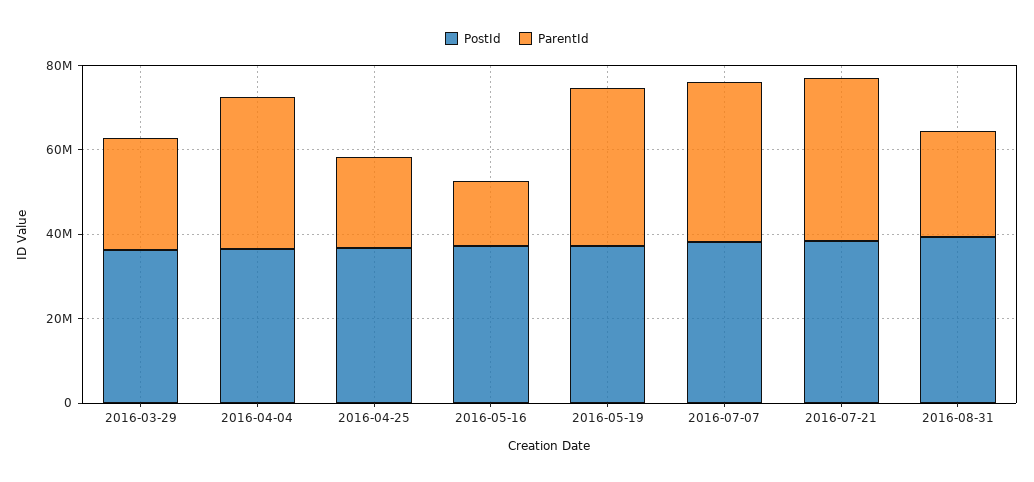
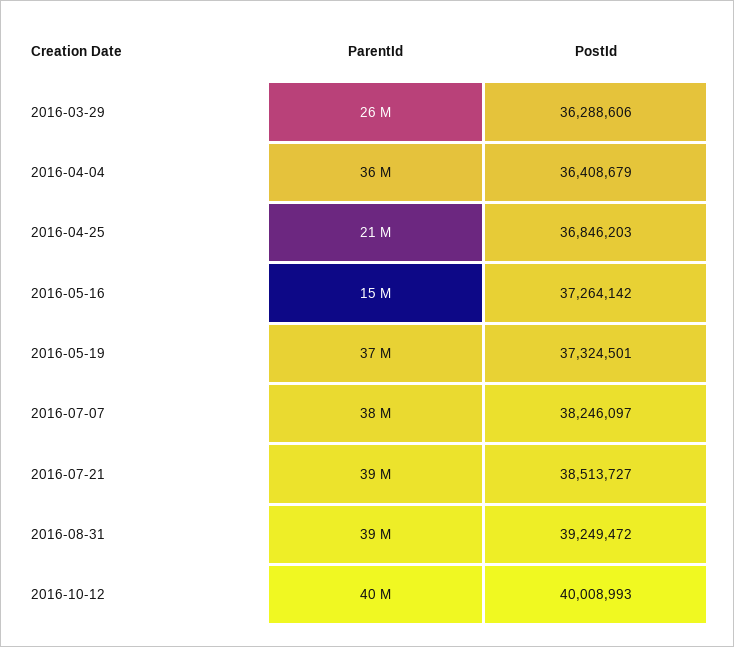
ParentId, 2016-08-31: 25000000 -> 39000000
ParentId, 2016-10-12: none -> 40000000
PostId, 2016-10-12: none -> 40008993

